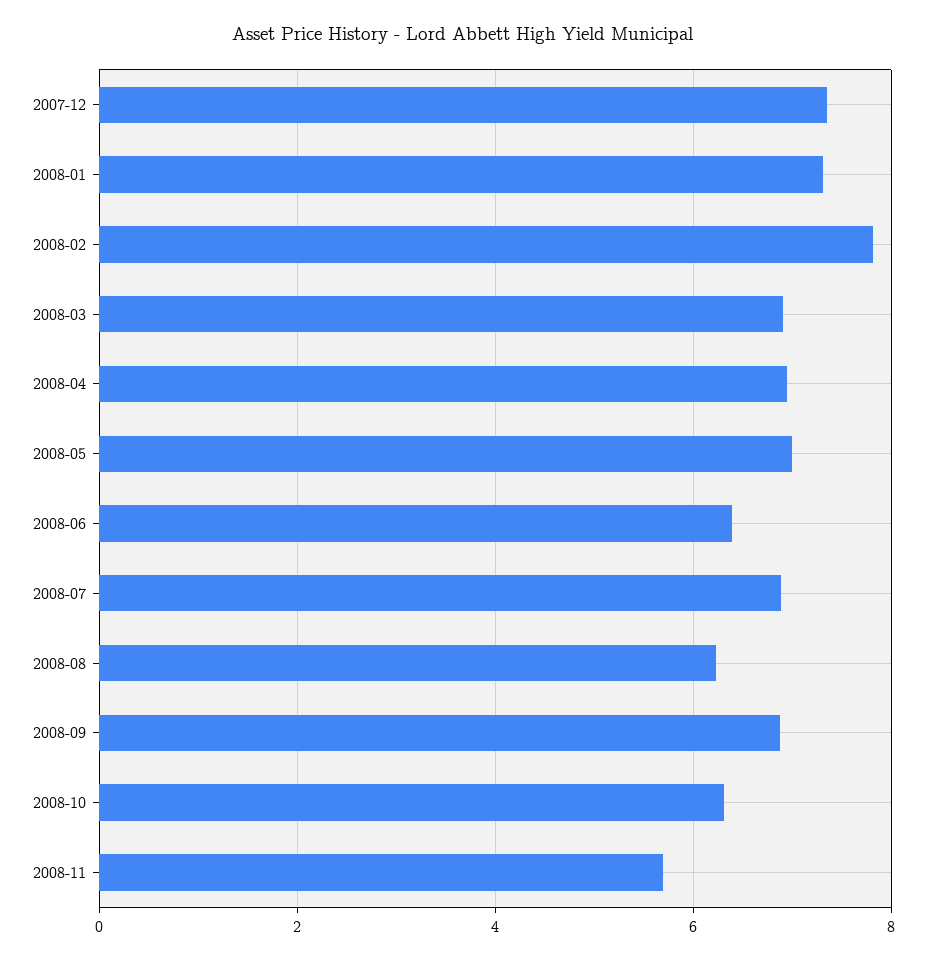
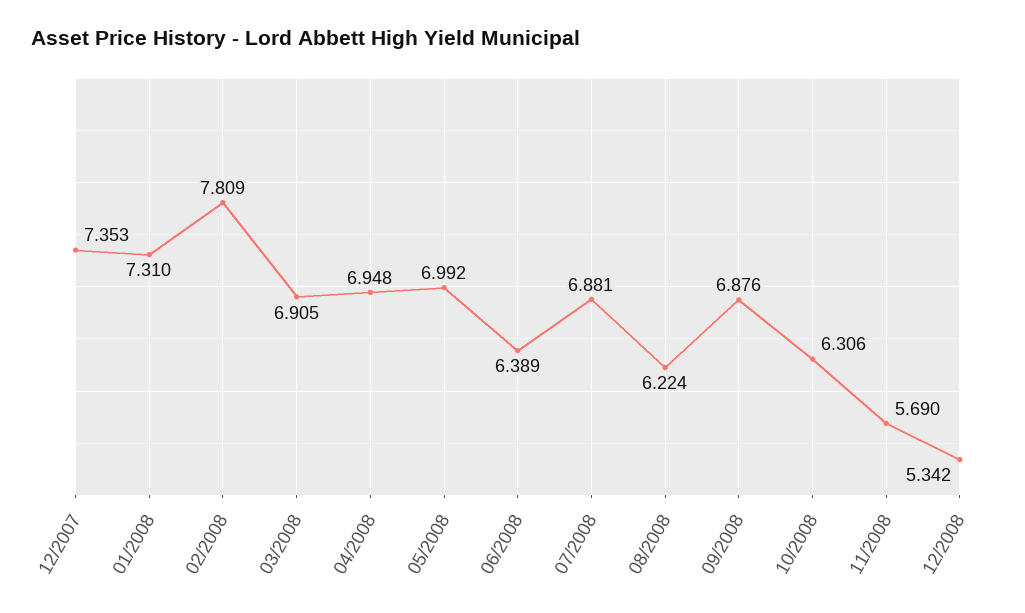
12/2008: none -> 5.342

